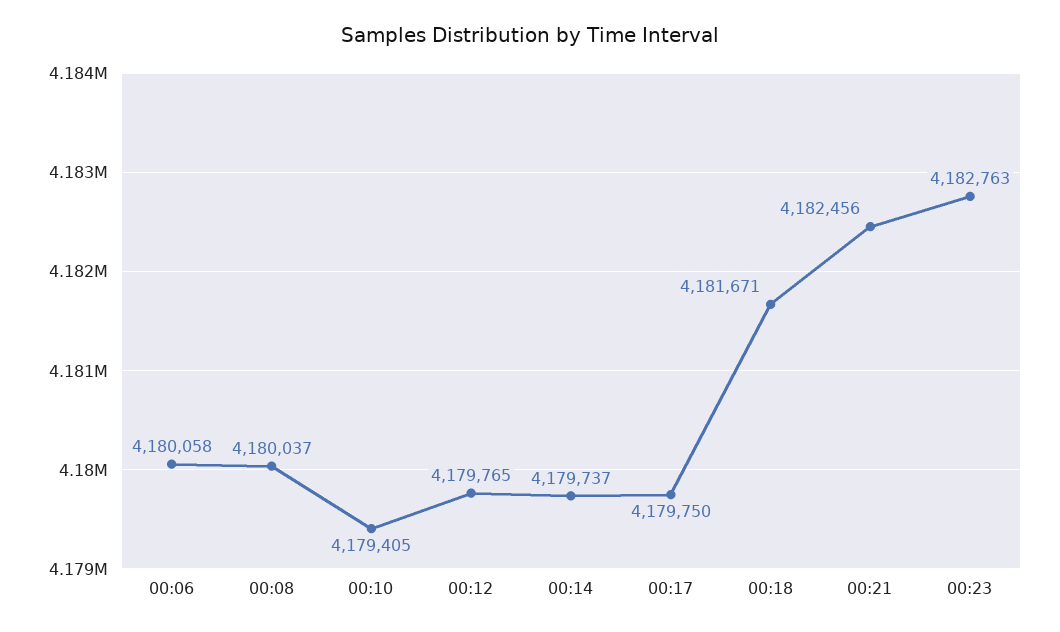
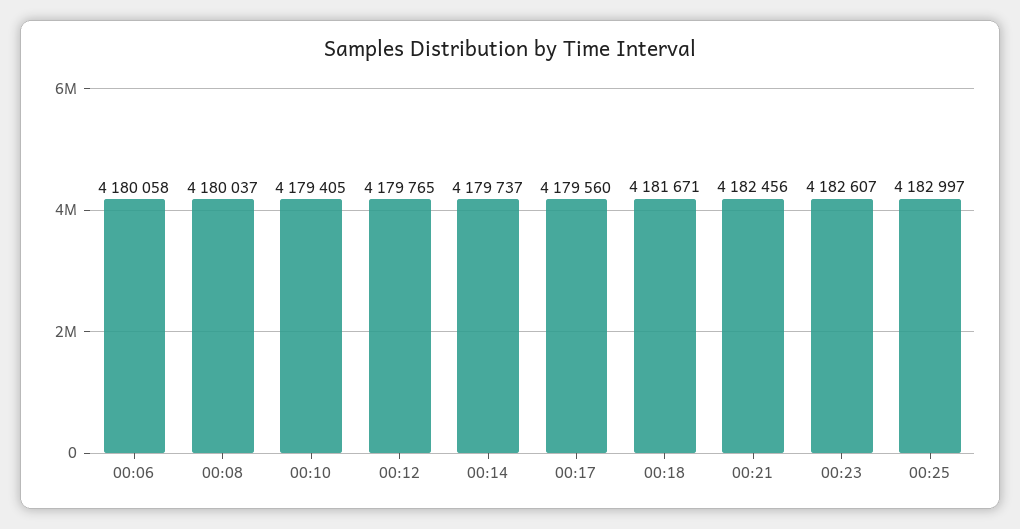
00:17: 4179750 -> 4179560
00:23: 4182763 -> 4182607
00:25: none -> 4182997

